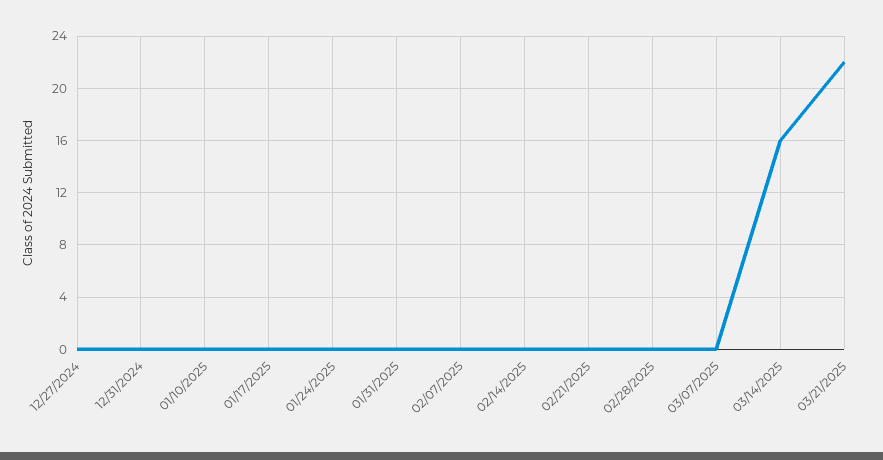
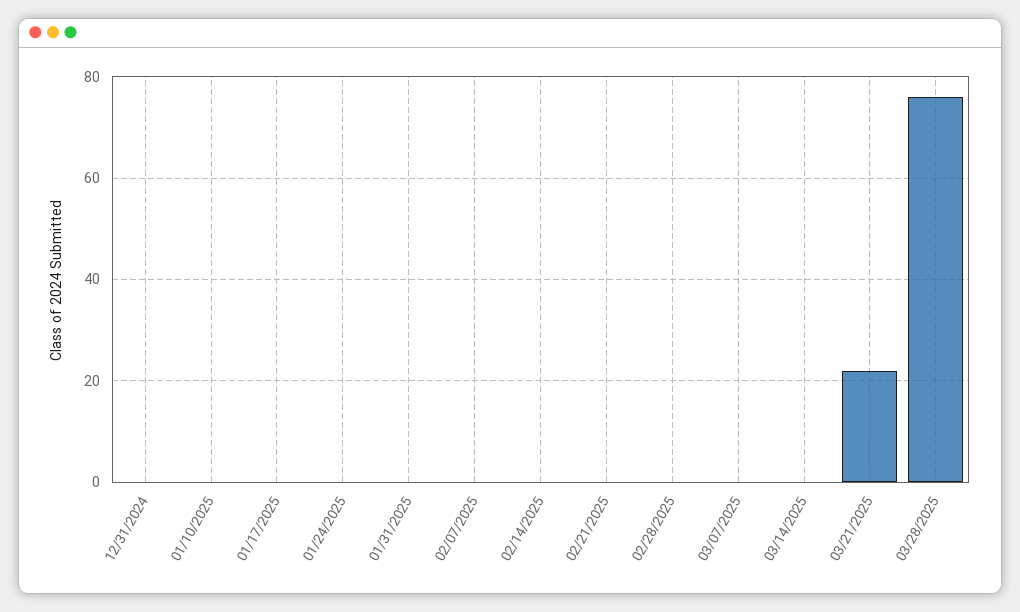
12/27/2024: 0 -> none
03/14/2025: 16 -> 0
03/28/2025: none -> 75

